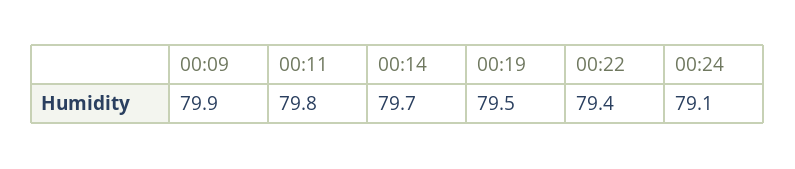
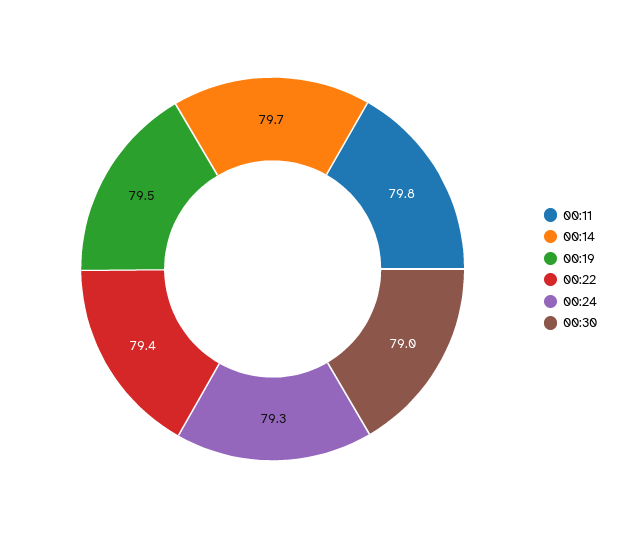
00:09: 79.9 -> none
00:24: 79.1 -> 79.3
00:30: none -> 79

